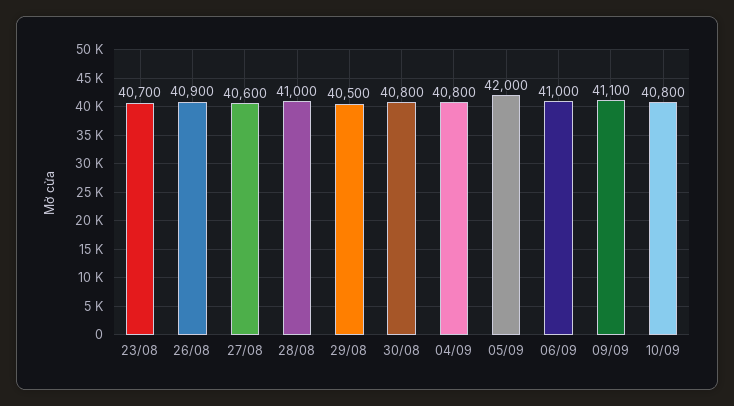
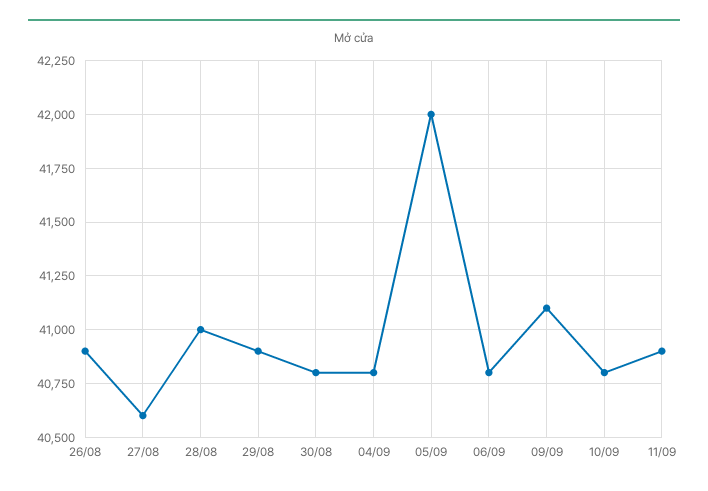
23/08: 40700 -> none
29/08: 40500 -> 40900
06/09: 41000 -> 40800
11/09: none -> 40900

